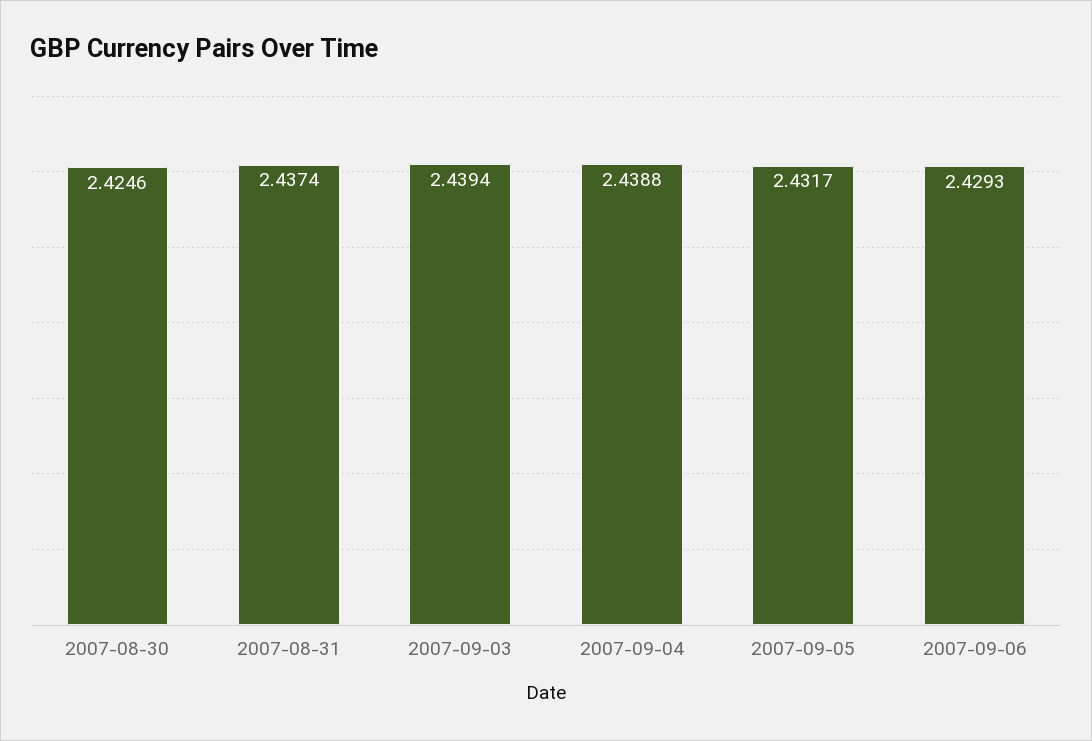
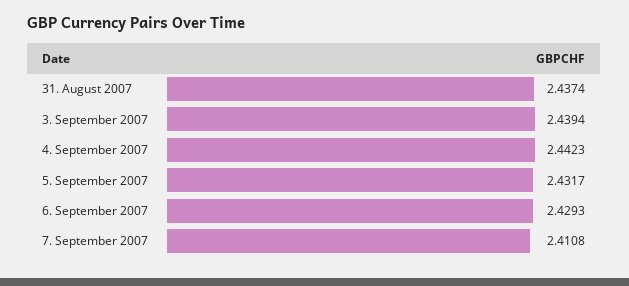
2007-08-30: 2.4246 -> none
2007-09-04: 2.4388 -> 2.4423
7. September 2007: none -> 2.4108

